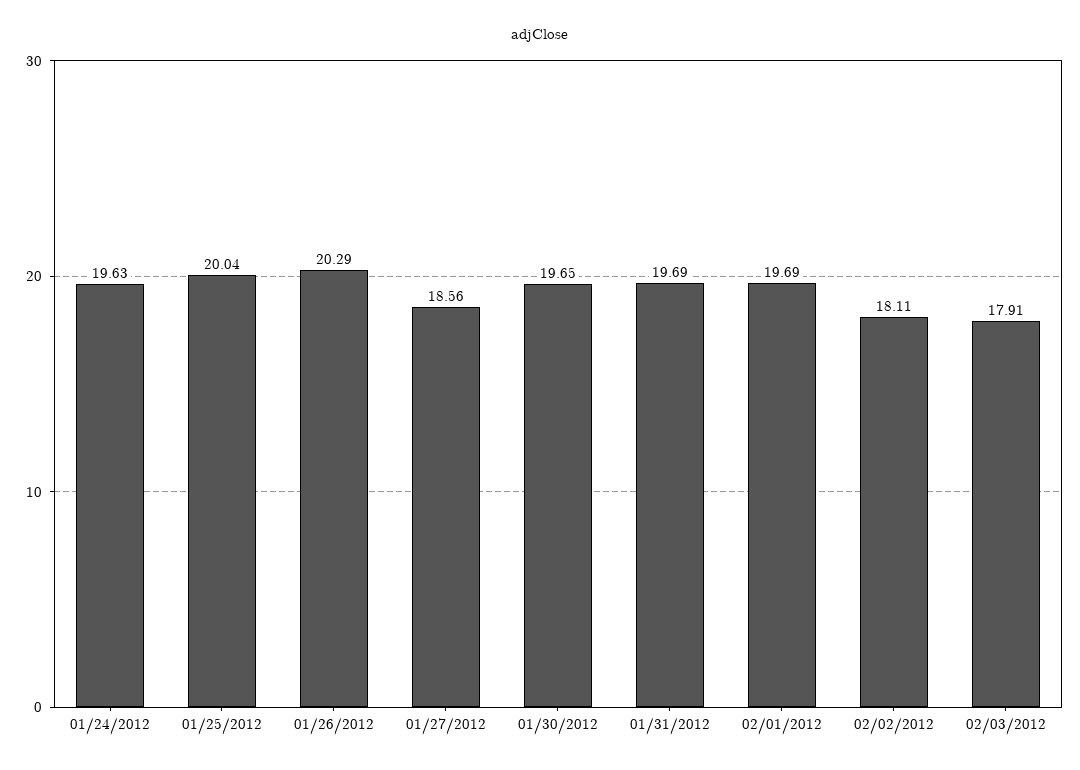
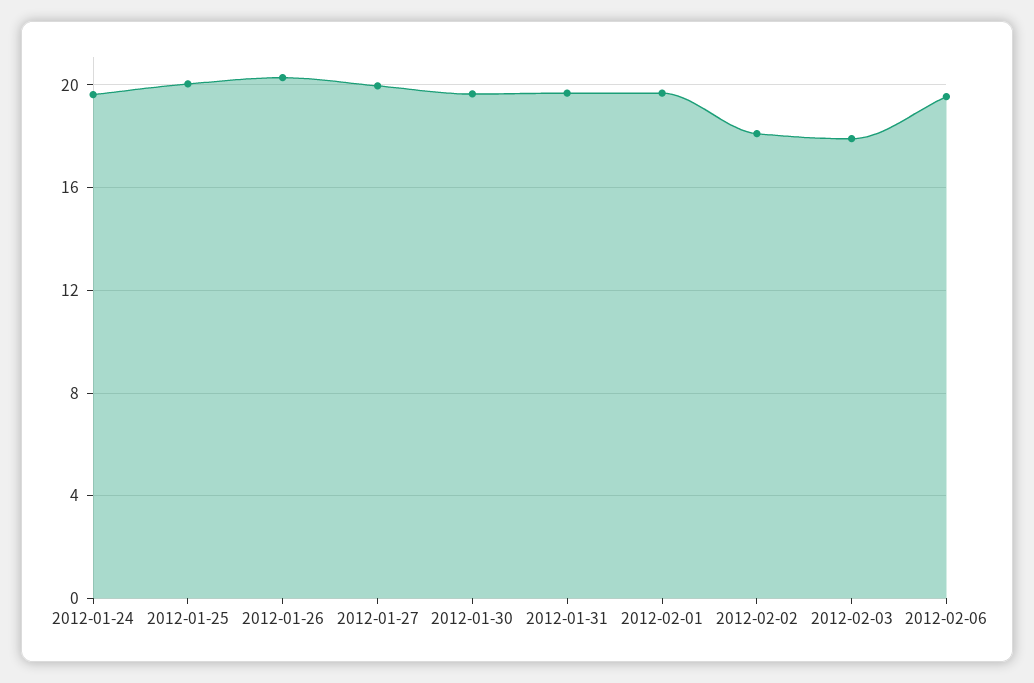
01/27/2012: 18.56 -> 20
2012-02-06: none -> 19.5

